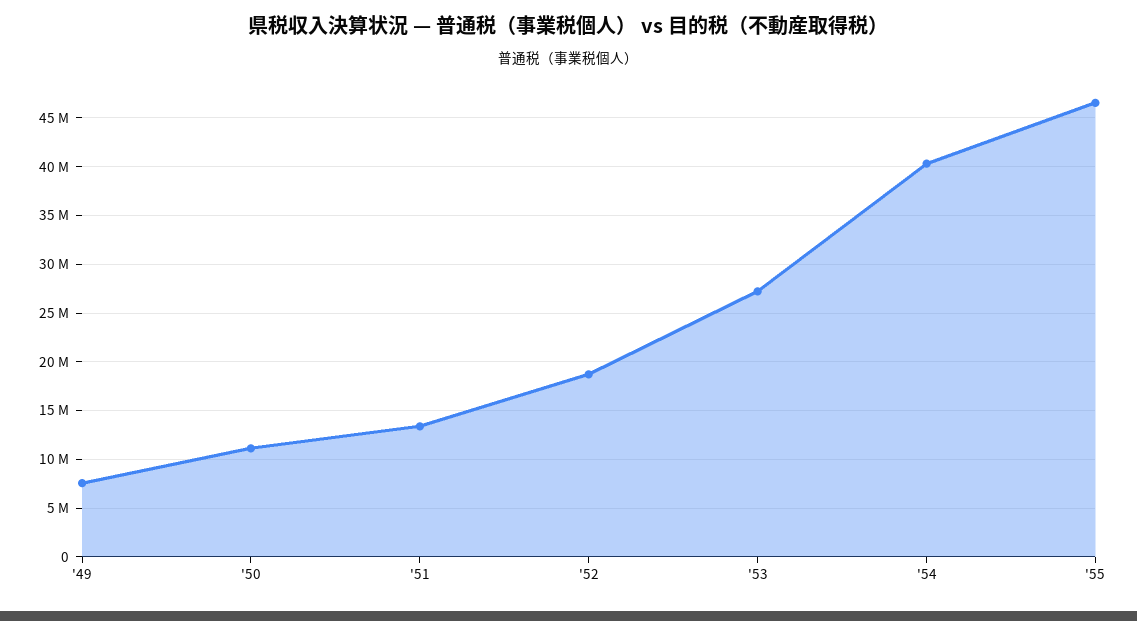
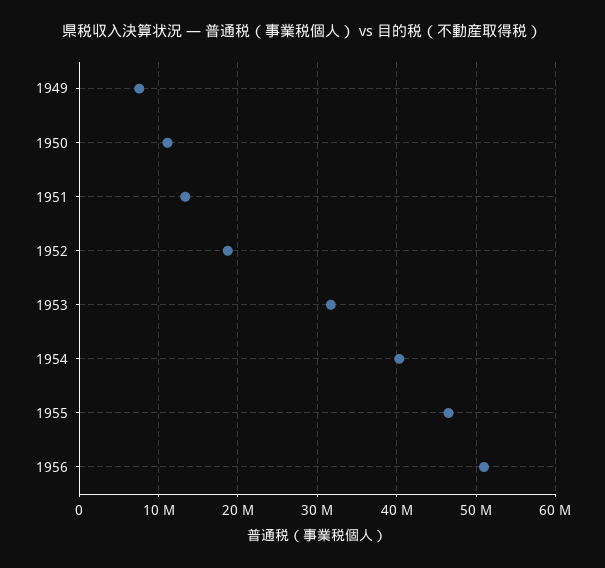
'53: 27000000 -> 32000000
1956: none -> 51000000

